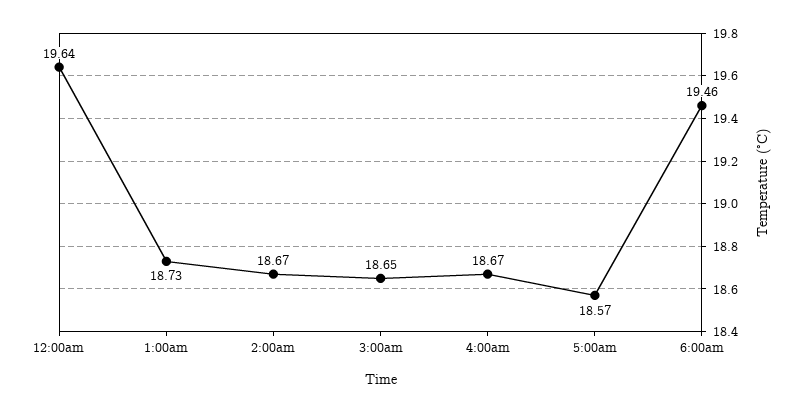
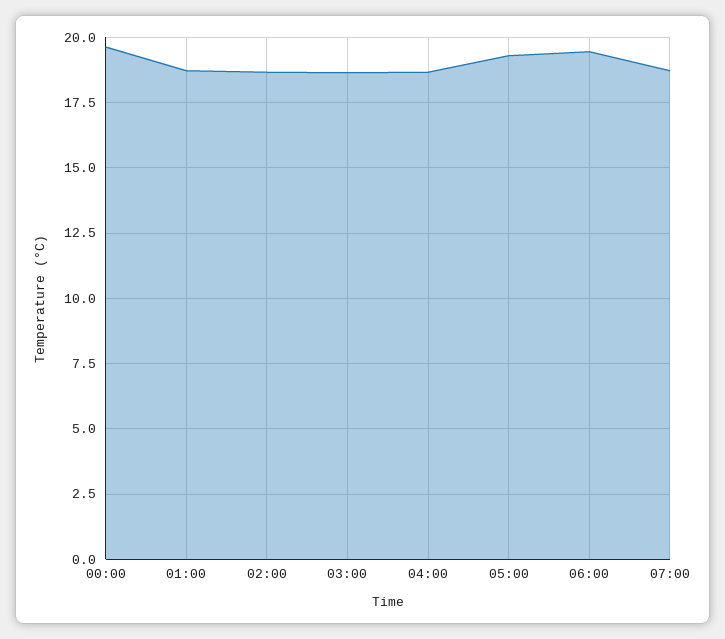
5:00am: 18.57 -> 19.25
07:00: none -> 18.75

